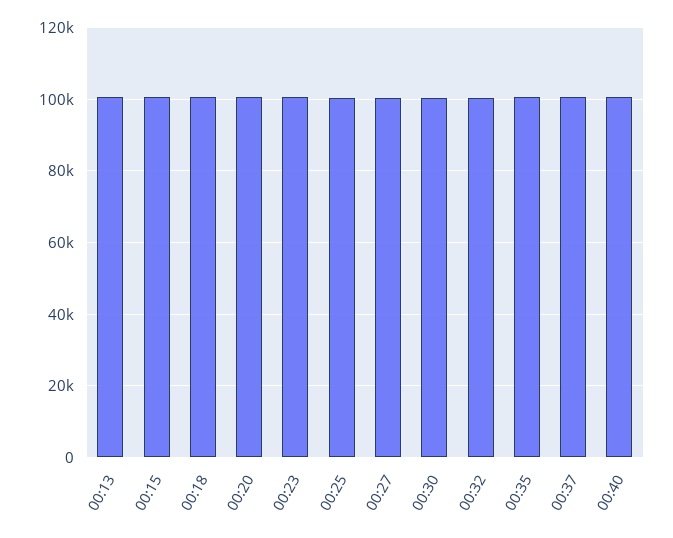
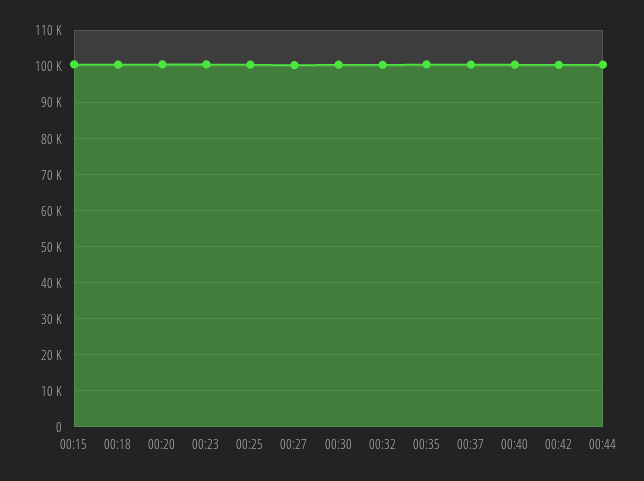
00:13: 100000 -> none
00:42: none -> 100000
00:44: none -> 100000

